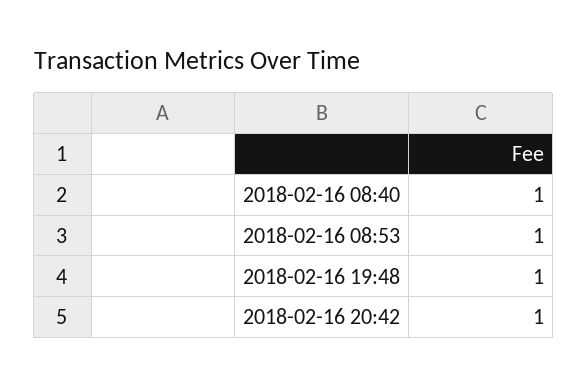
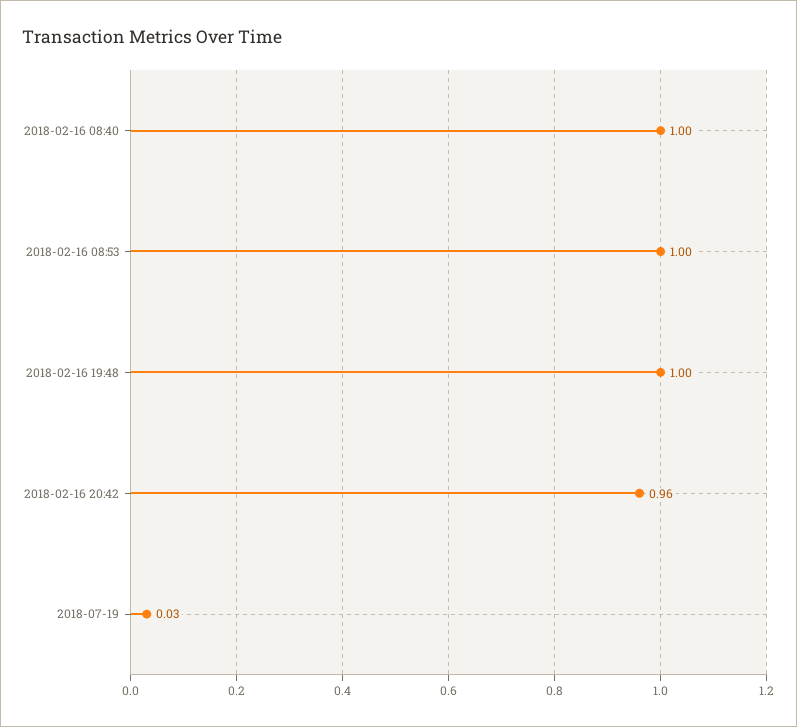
2018-02-16 20:42: 1 -> 0.96
2018-07-19: none -> 0.03

